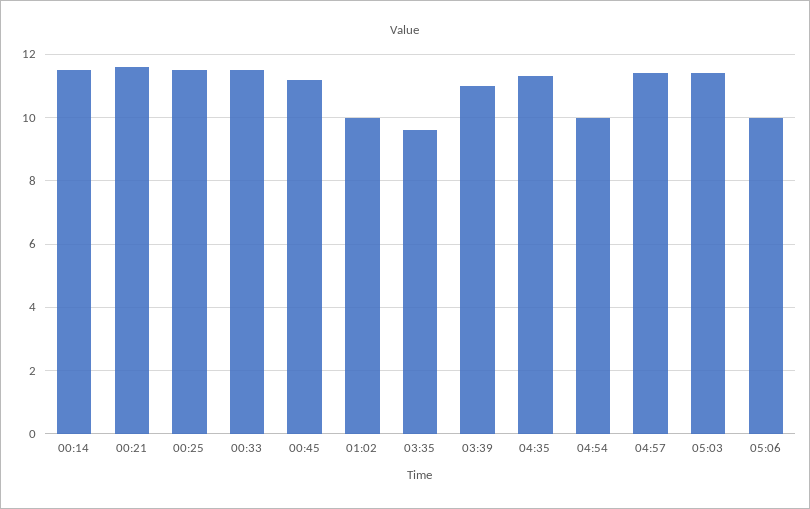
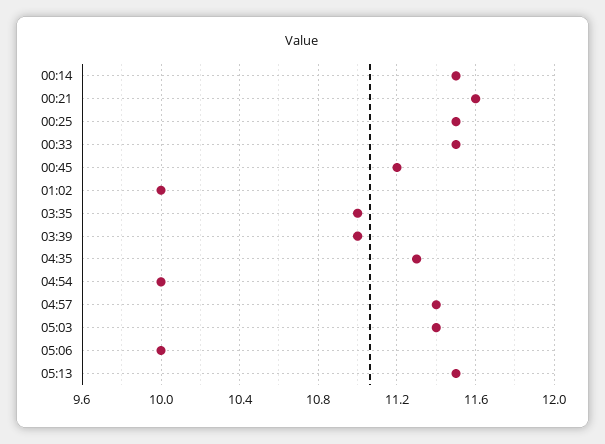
03:35: 9.5 -> 11
05:13: none -> 11.5

